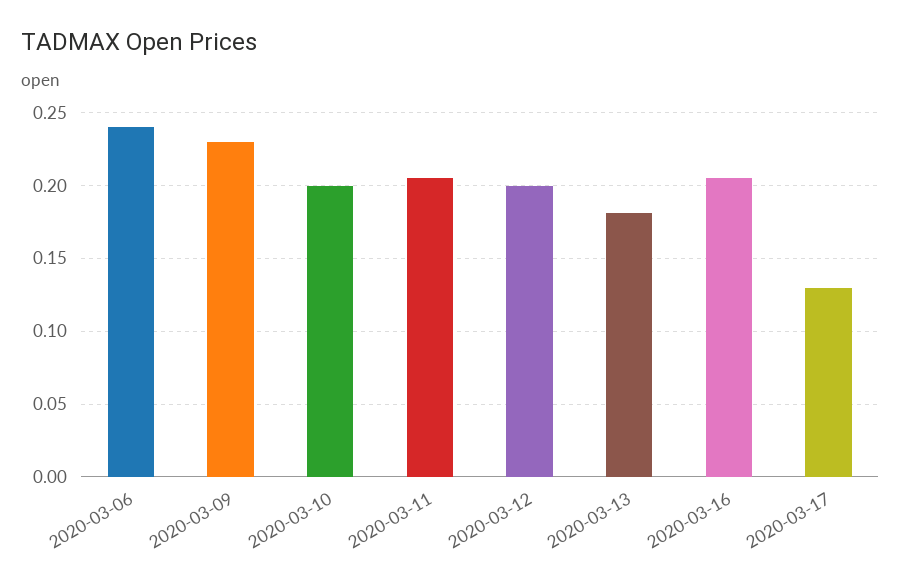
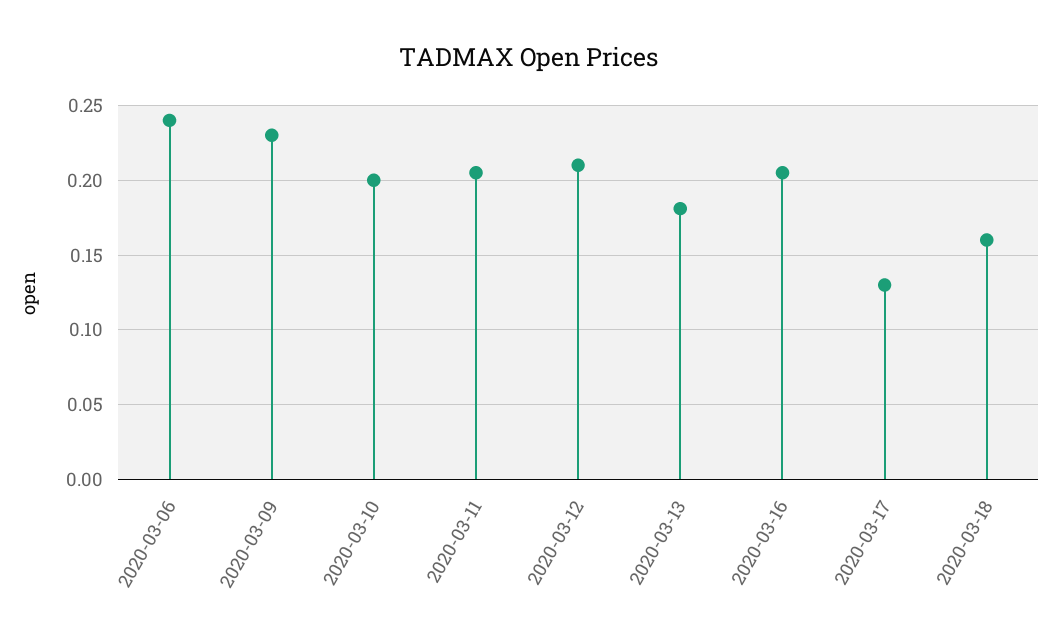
2020-03-12: 0.2 -> 0.21
2020-03-18: none -> 0.16

